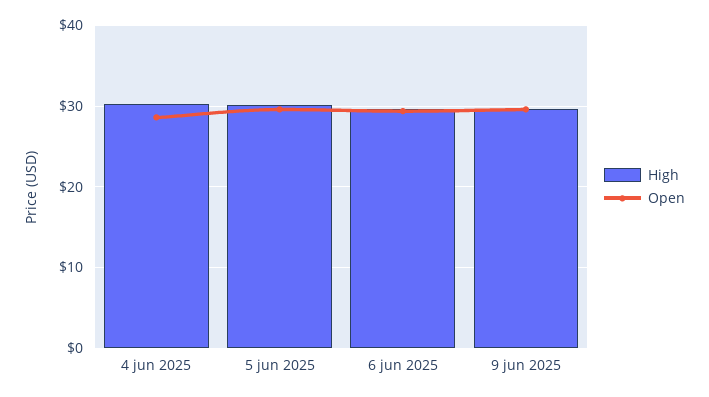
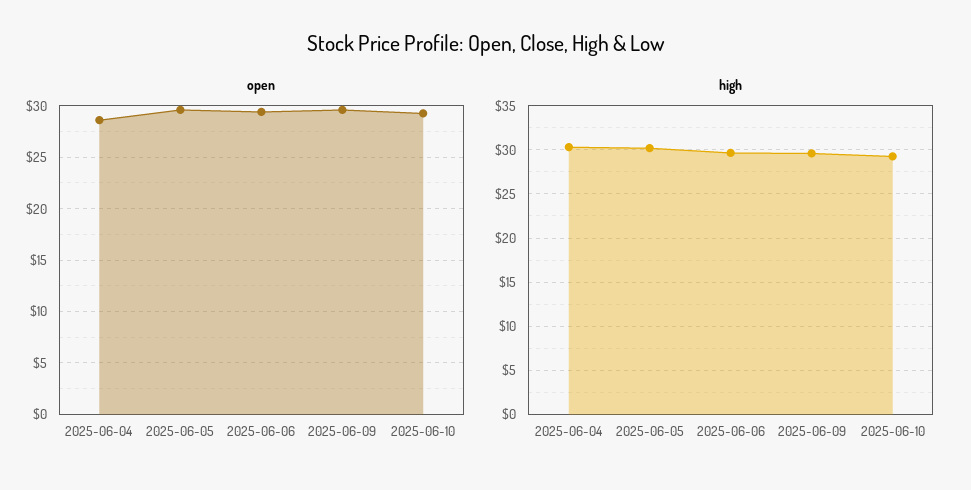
Open, 2025-06-10: none -> 29
High, 2025-06-10: none -> 29

